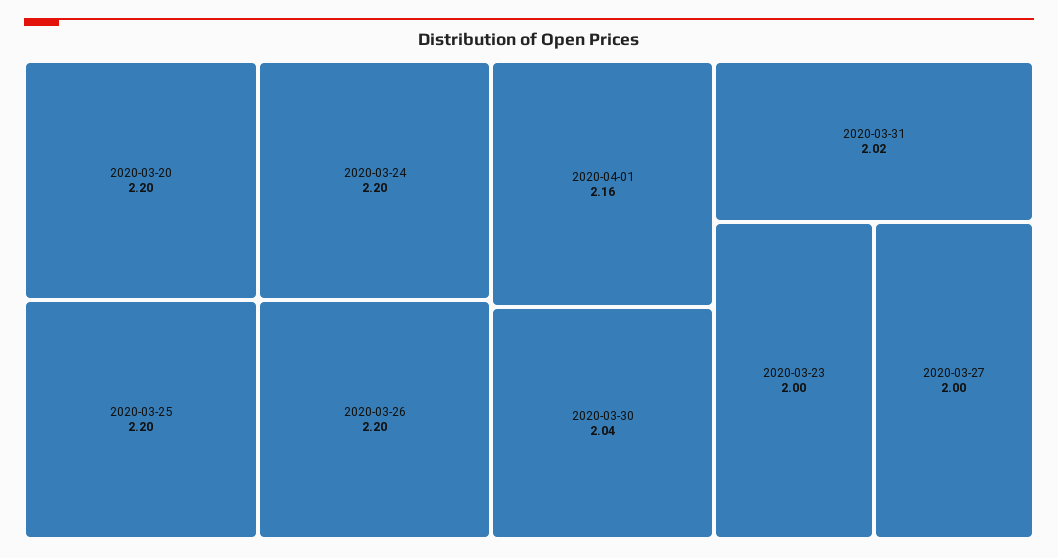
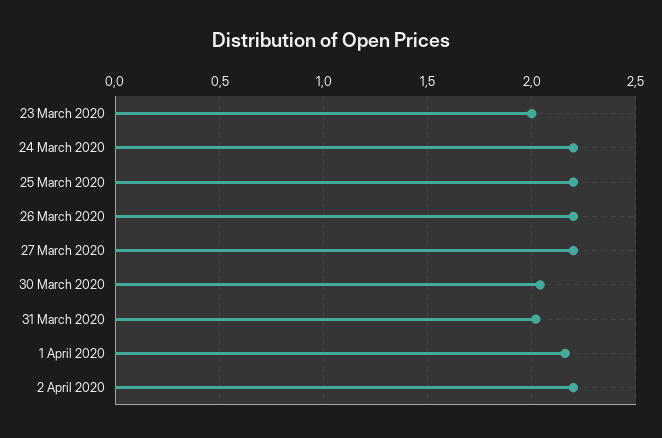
2020-03-20: 2.2 -> none
2020-03-27: 2 -> 2.2
2 April 2020: none -> 2.2

